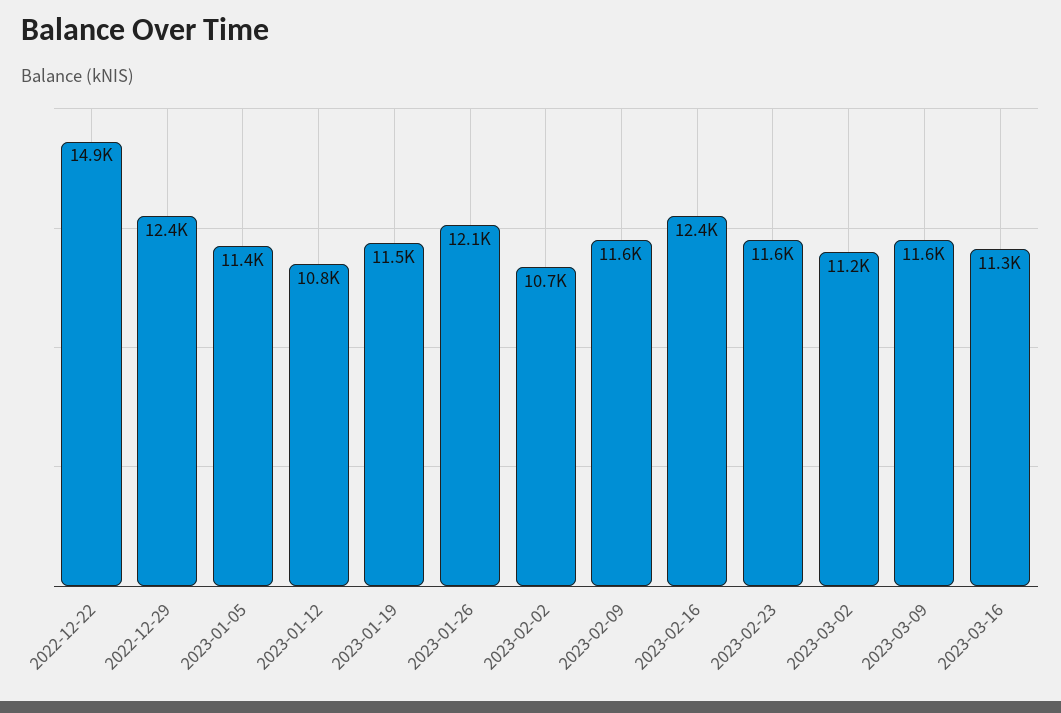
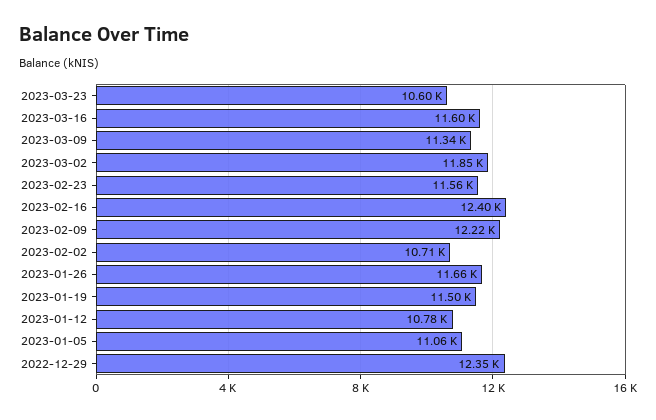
2022-12-22: 14900 -> none
2023-01-05: 11400 -> 11060
2023-01-26: 12100 -> 11660
2023-02-09: 11600 -> 12220
2023-03-02: 11200 -> 11850
2023-03-09: 11600 -> 11340
2023-03-16: 11300 -> 11600
2023-03-23: none -> 10600

